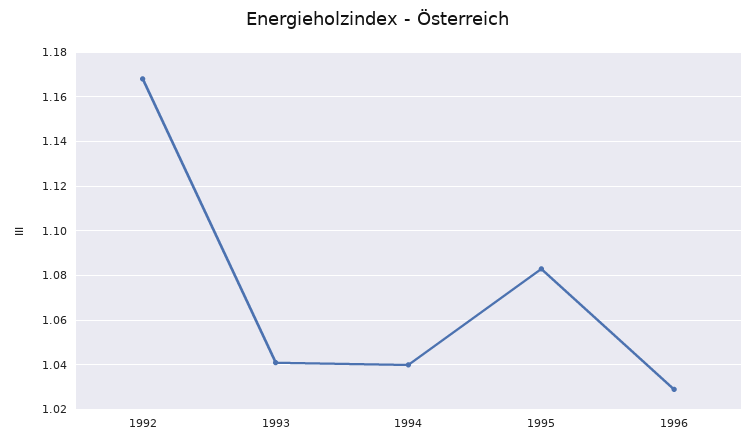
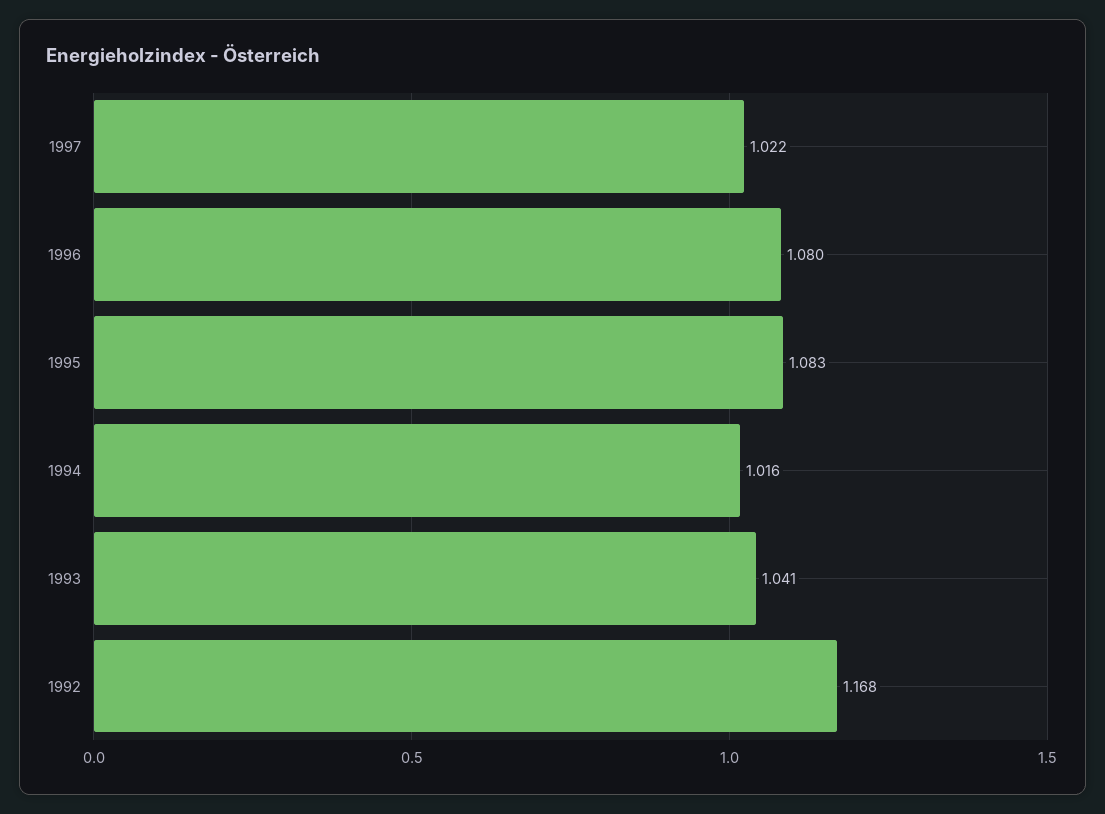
1994: 1.04 -> 1.016
1996: 1.03 -> 1.08
1997: none -> 1.022

